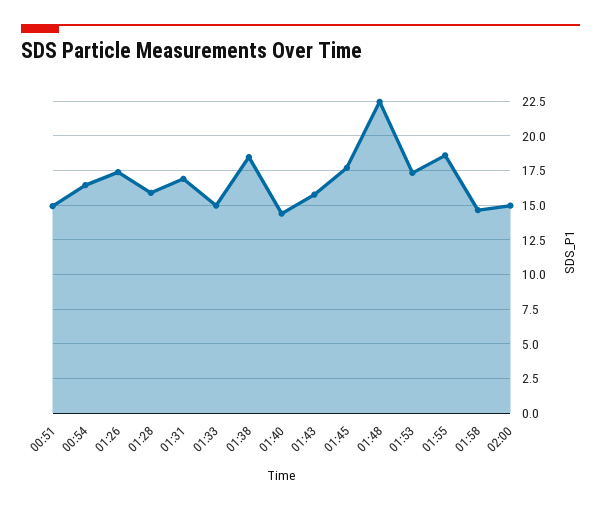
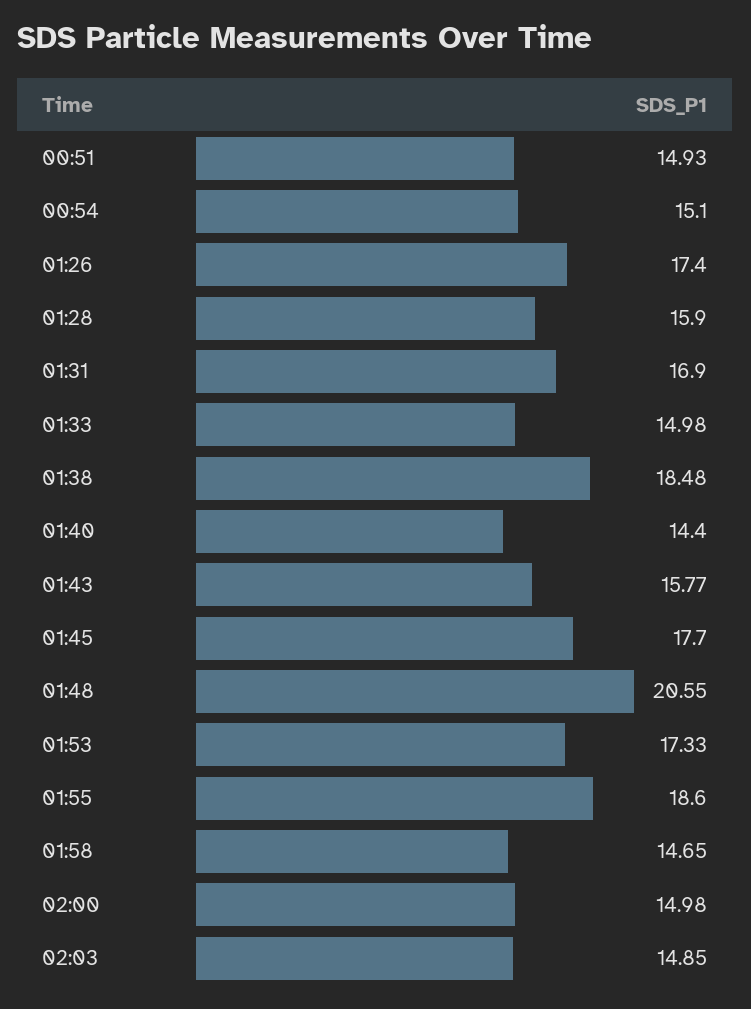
00:54: 16.5 -> 15.1
01:48: 22.5 -> 20.55
02:03: none -> 14.85

